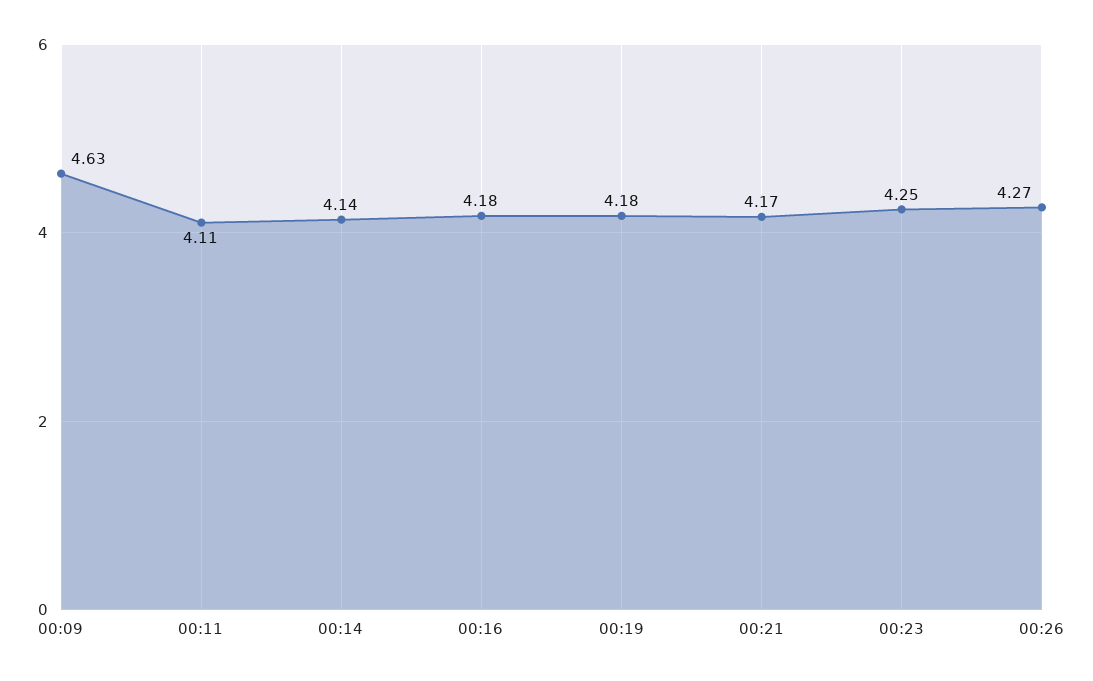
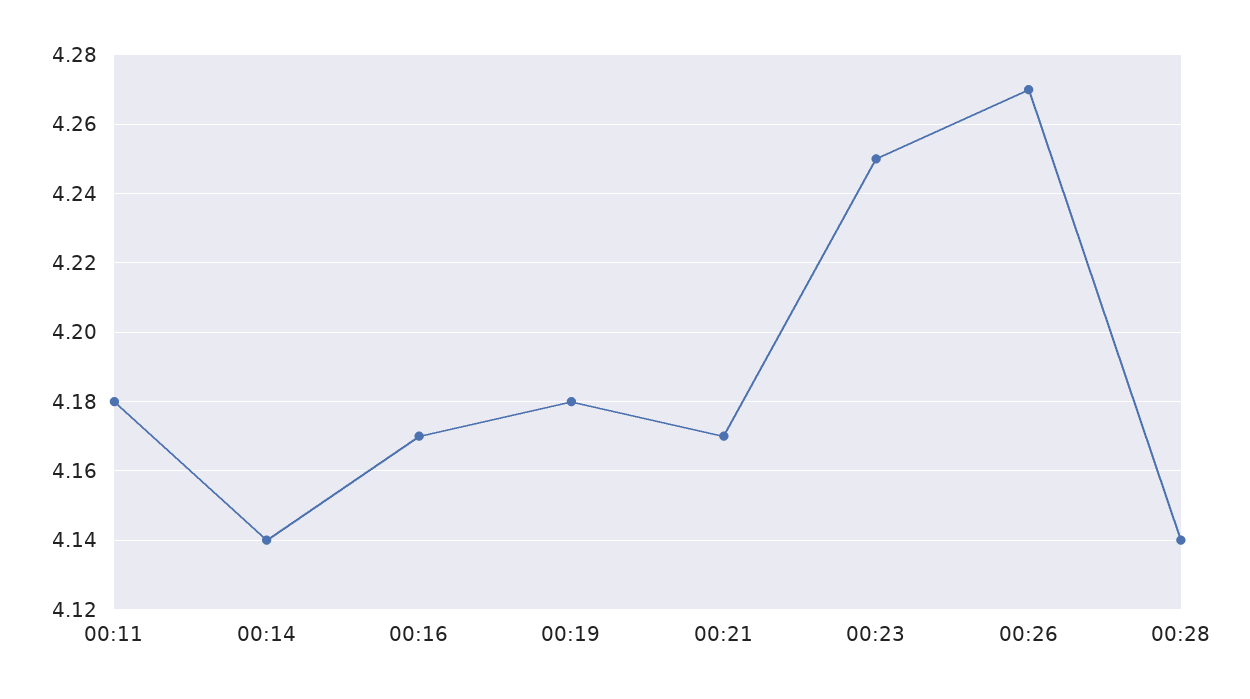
00:09: 4.63 -> none
00:11: 4.11 -> 4.18
00:16: 4.18 -> 4.17
00:28: none -> 4.14

